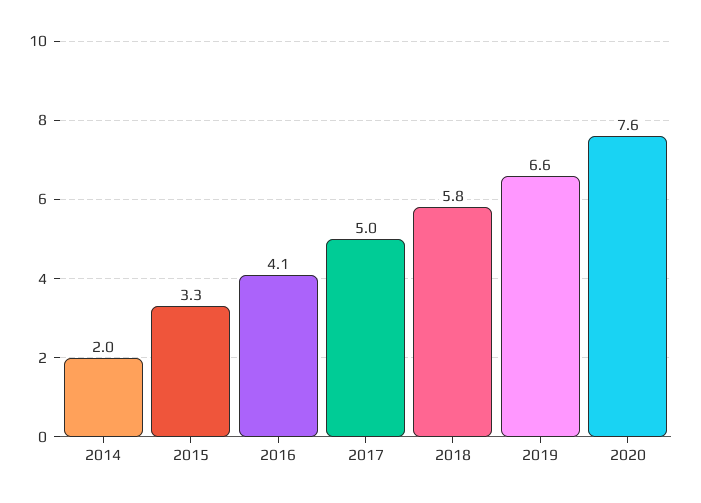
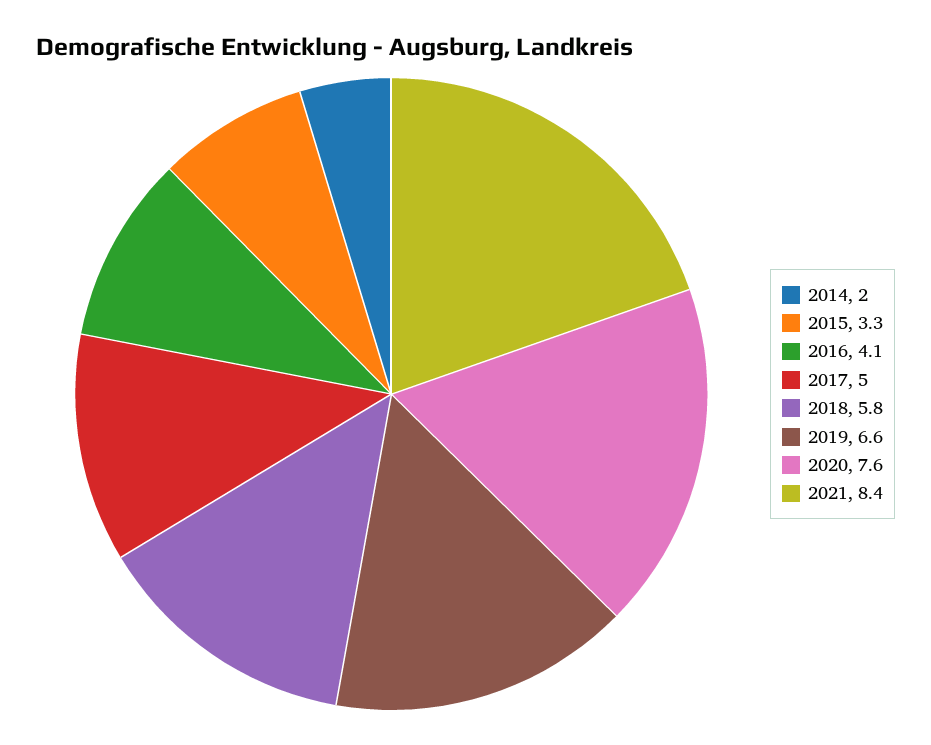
2021: none -> 8.4

